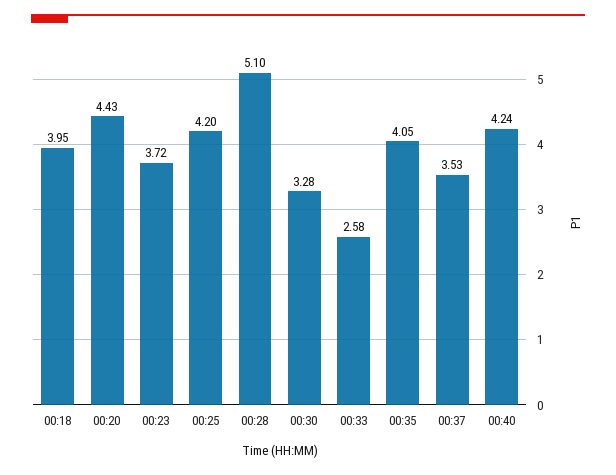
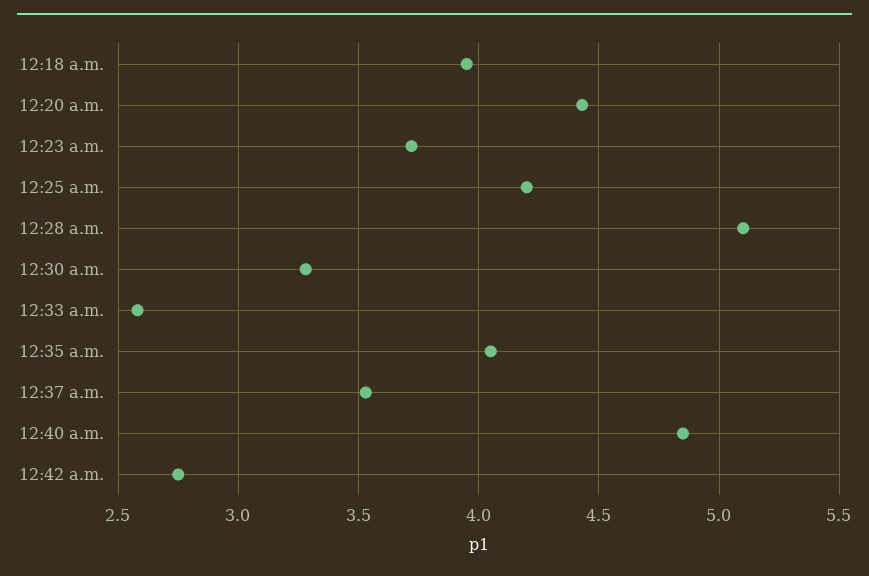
00:40: 4.24 -> 4.85
12:42 a.m.: none -> 2.75

